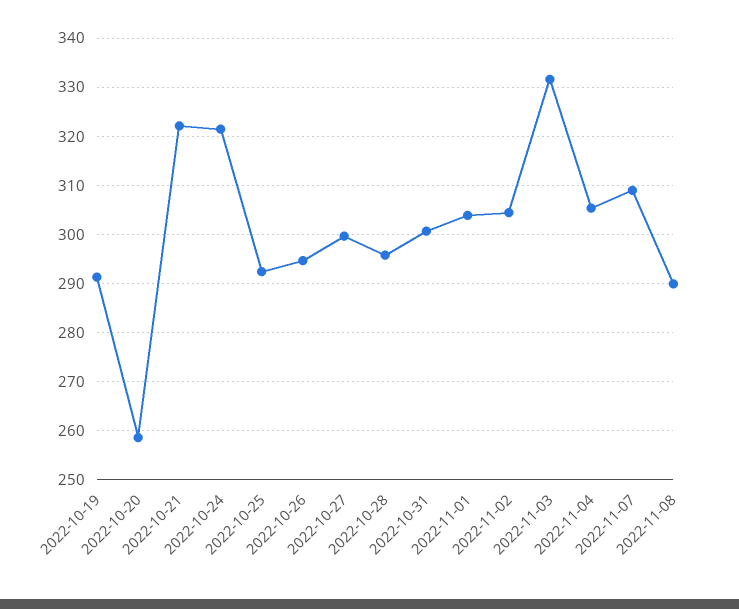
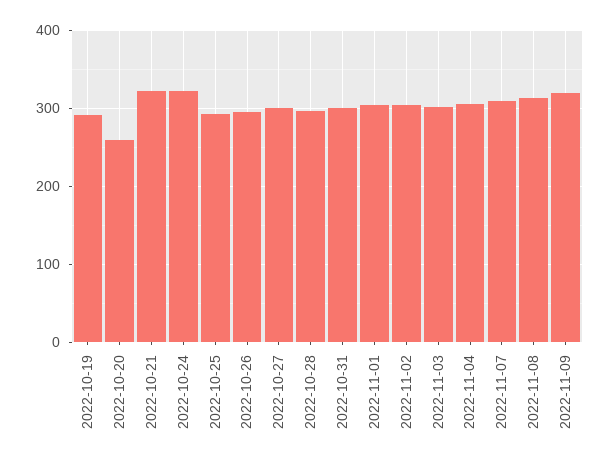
2022-11-03: 332 -> 300
2022-11-08: 290 -> 310
2022-11-09: none -> 320

